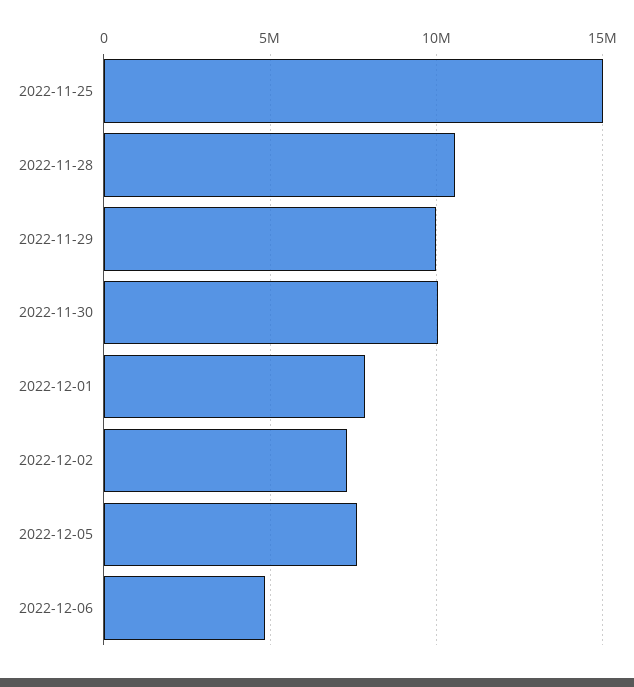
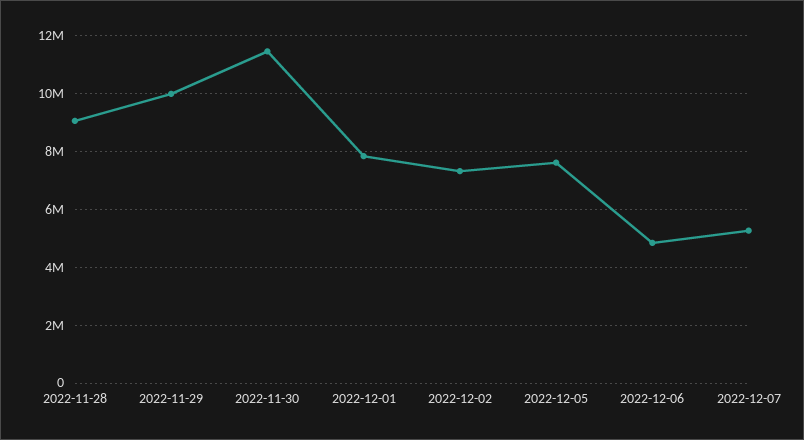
2022-11-25: 15000000 -> none
2022-11-28: 10500000 -> 9000000
2022-11-30: 10000000 -> 11500000
2022-12-07: none -> 5250000

